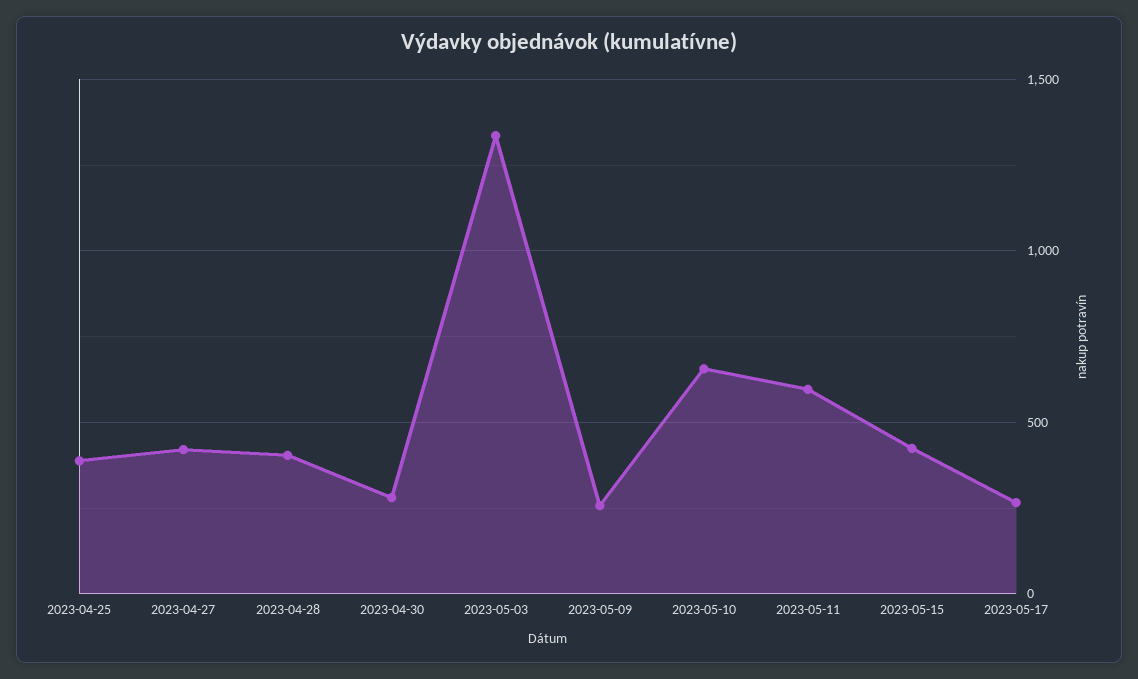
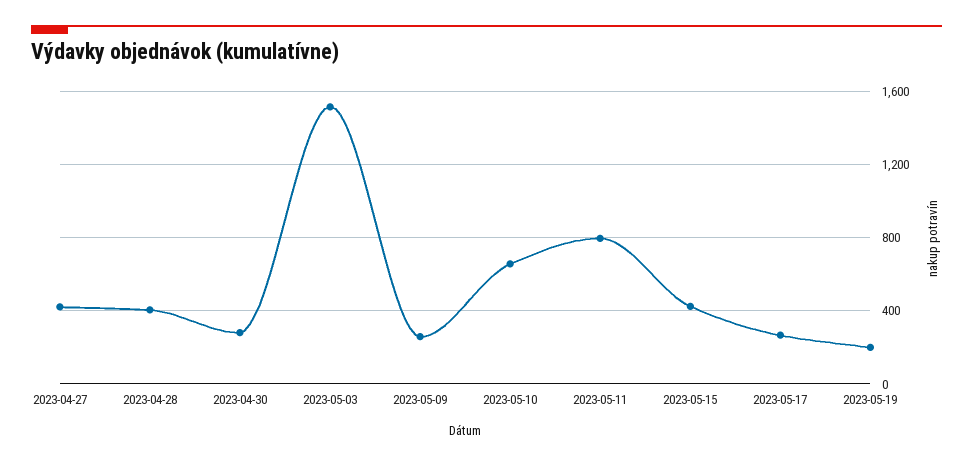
2023-04-25: 400 -> none
2023-05-03: 1350 -> 1500
2023-05-11: 600 -> 800
2023-05-19: none -> 200

